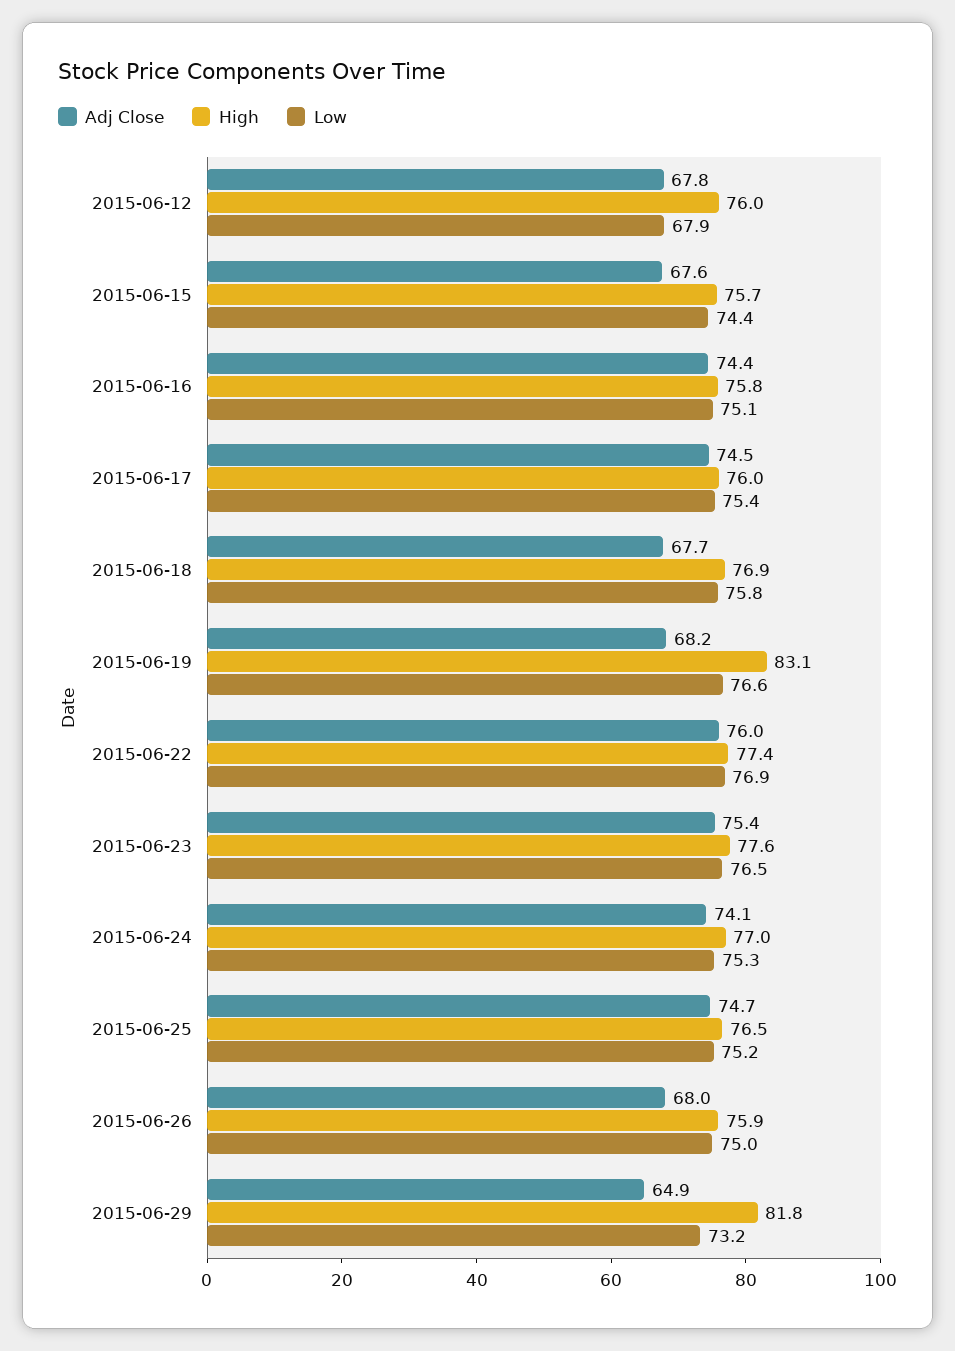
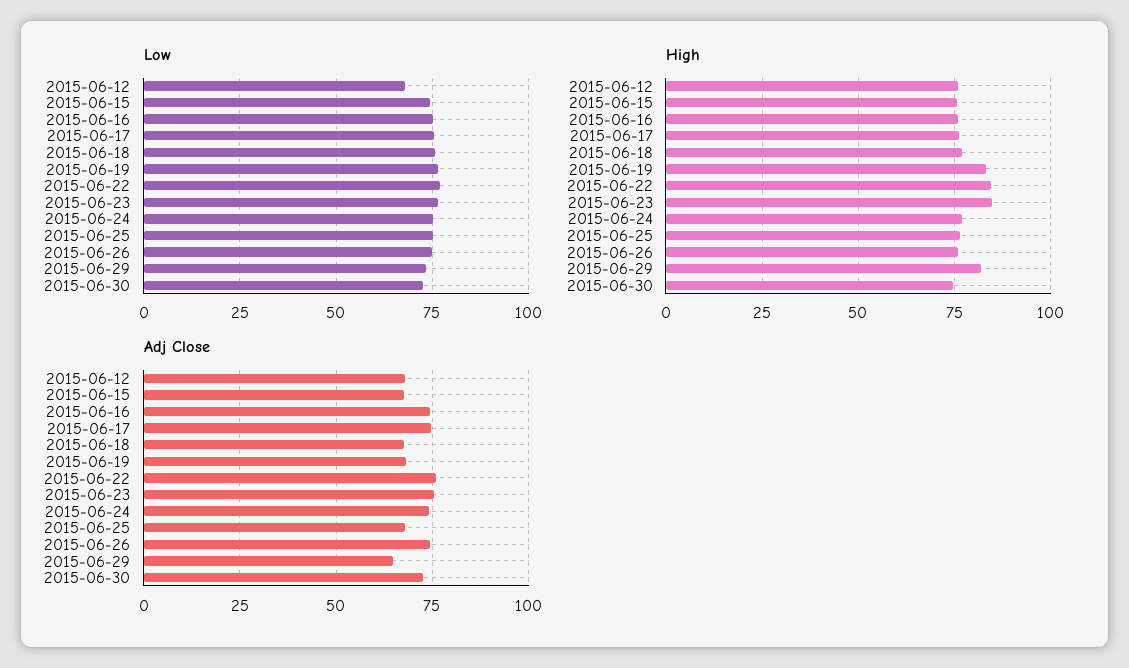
High, 2015-06-22: 77.4 -> 85
High, 2015-06-23: 77.6 -> 85
Adj Close, 2015-06-25: 74.7 -> 67.5
Adj Close, 2015-06-26: 68 -> 75
Low, 2015-06-30: none -> 72.5
High, 2015-06-30: none -> 75
Adj Close, 2015-06-30: none -> 72.5

